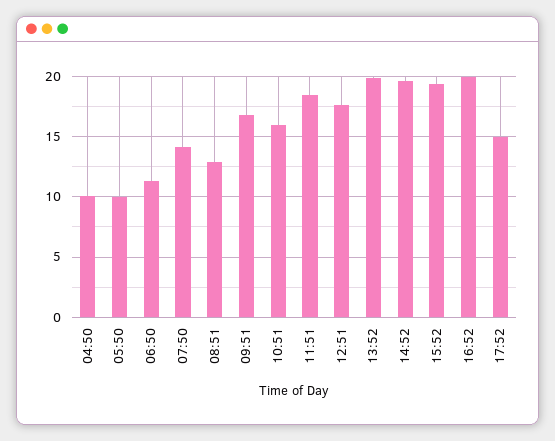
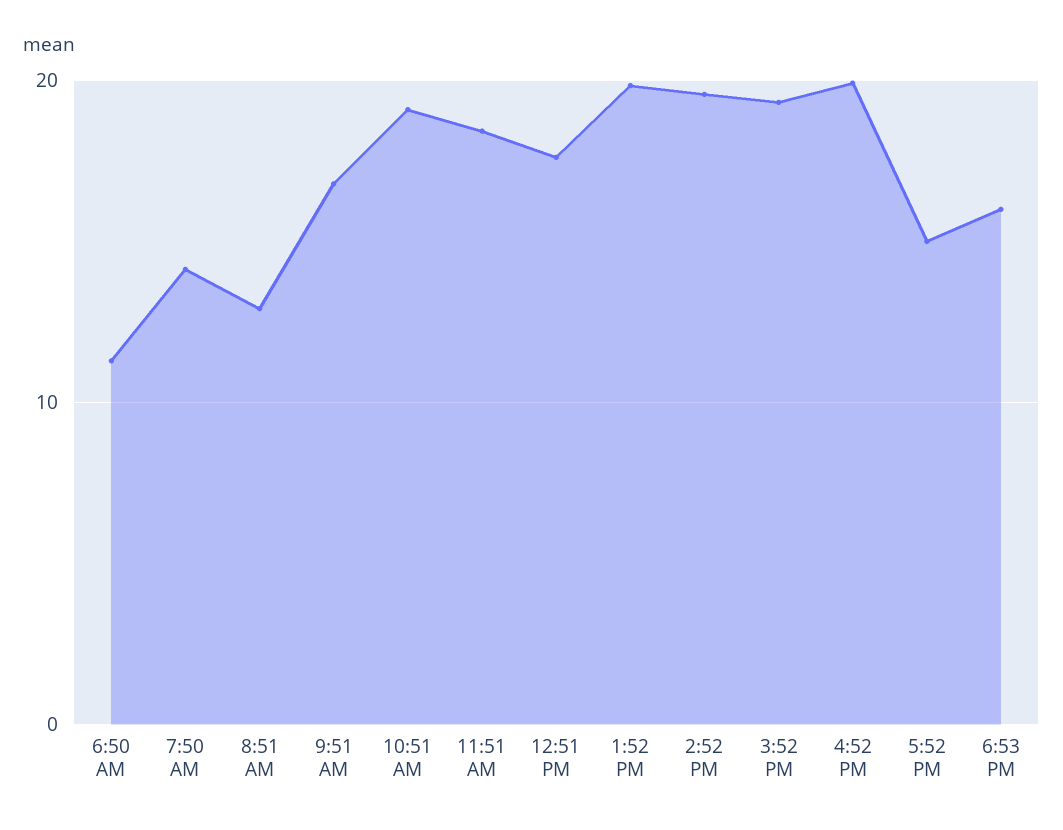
04:50: 10 -> none
05:50: 10 -> none
10:51: 16 -> 19
6:53 PM: none -> 16

